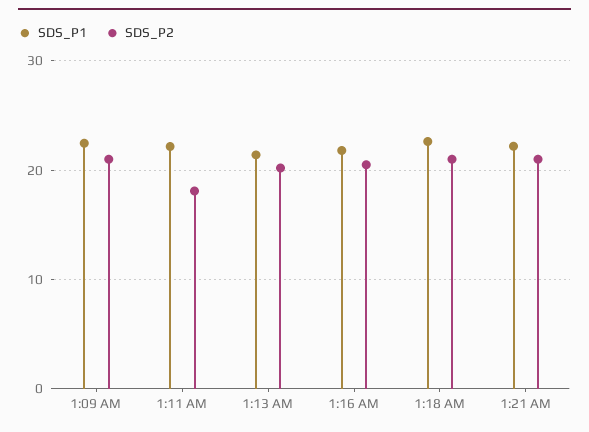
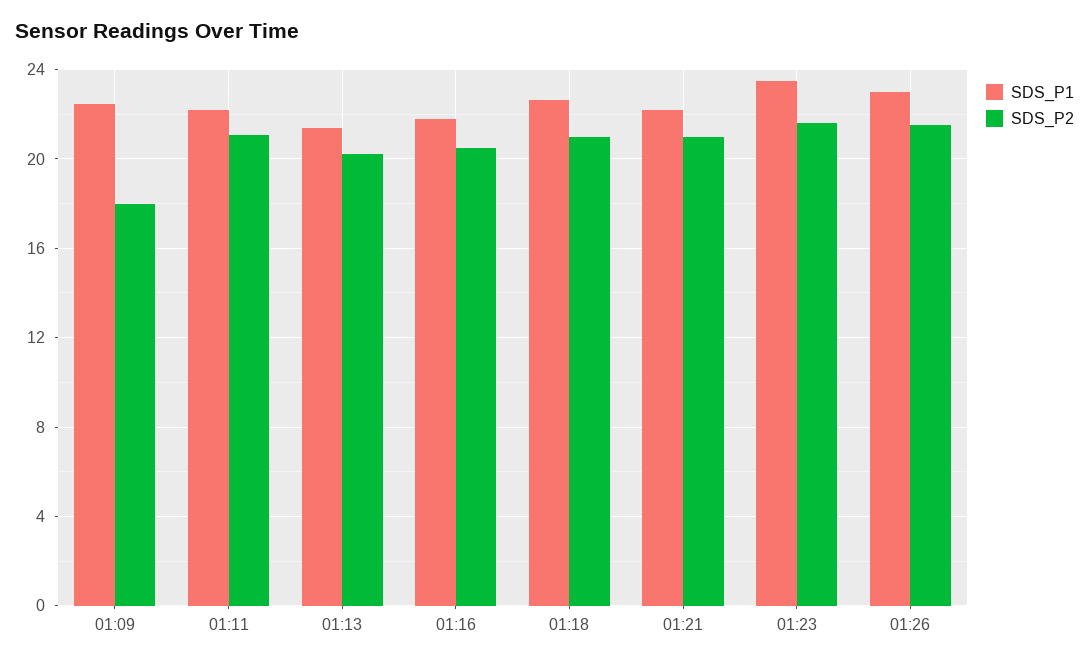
SDS_P2, 1:09 AM: 21 -> 18
SDS_P2, 1:11 AM: 18 -> 21
SDS_P1, 01:23: none -> 23.5
SDS_P2, 01:23: none -> 21.5
SDS_P1, 01:26: none -> 23
SDS_P2, 01:26: none -> 21.5

